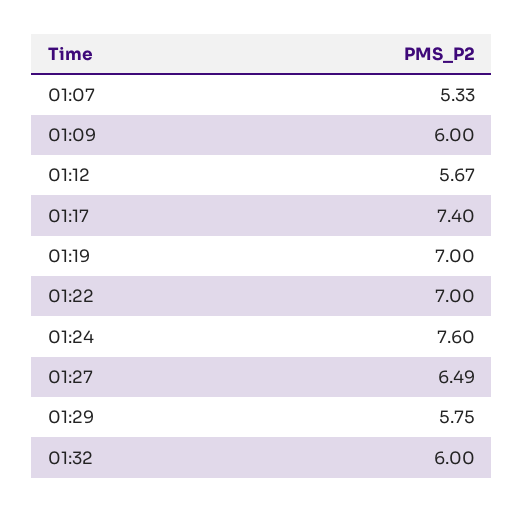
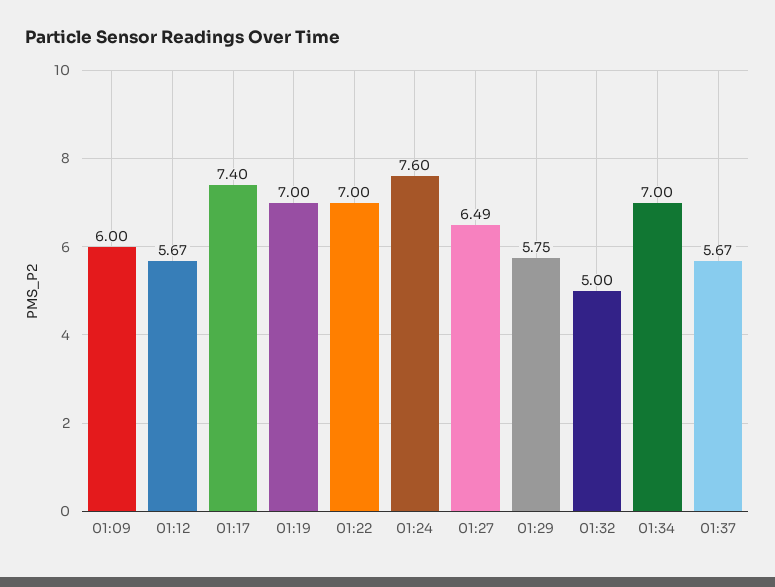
01:07: 5.33 -> none
01:32: 6 -> 5
01:34: none -> 7
01:37: none -> 5.67

